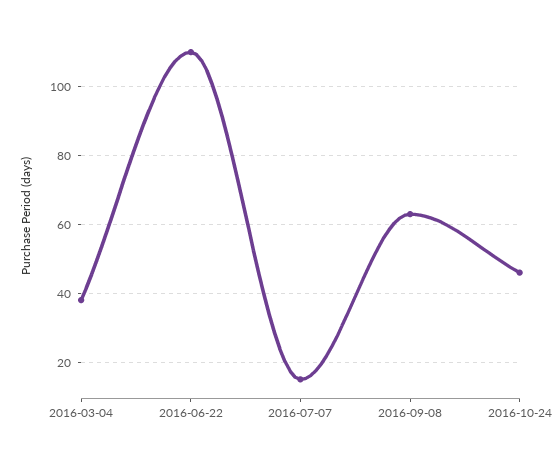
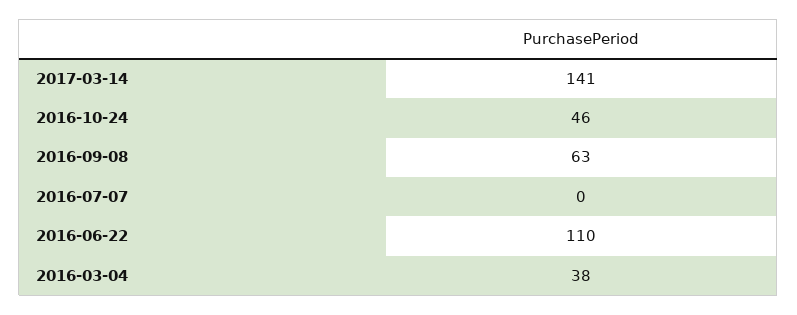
2016-07-07: 15 -> 0
2017-03-14: none -> 141

